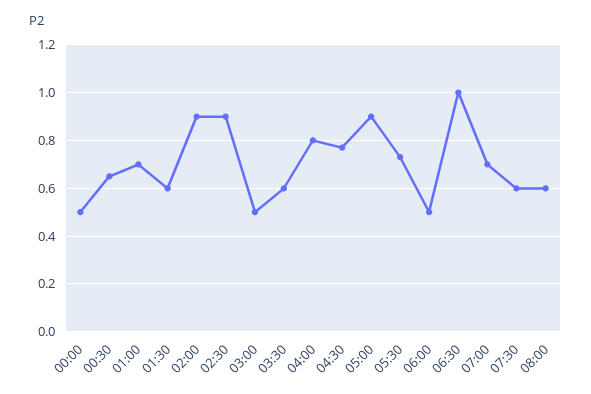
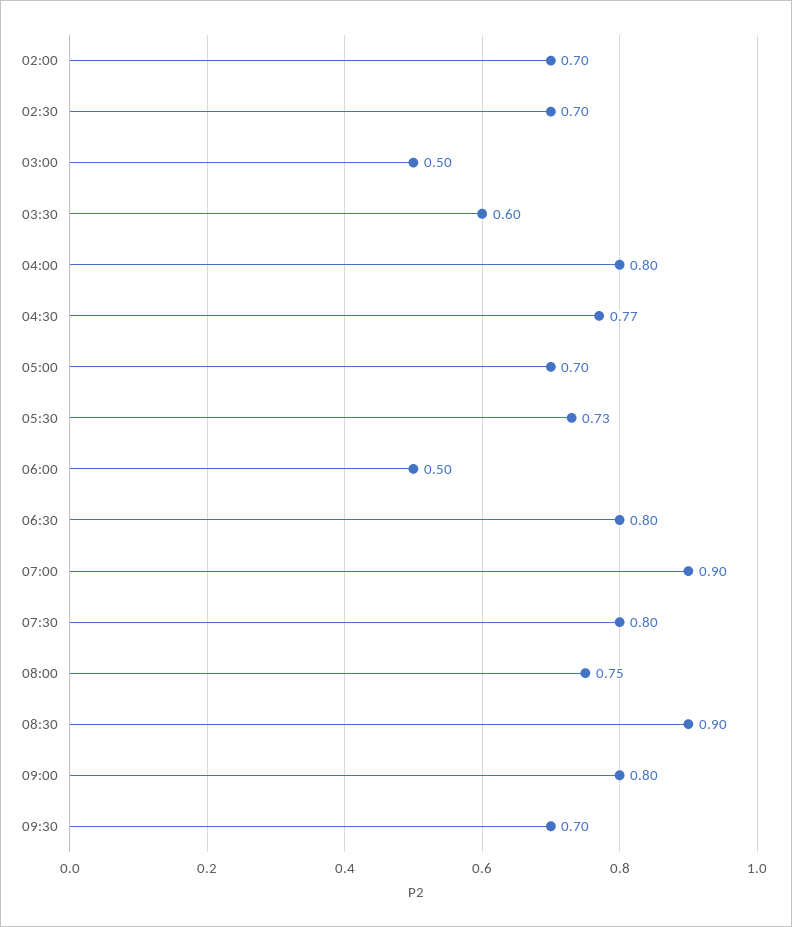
00:00: 0.5 -> none
00:30: 0.65 -> none
01:00: 0.7 -> none
01:30: 0.6 -> none
02:00: 0.9 -> 0.7
02:30: 0.9 -> 0.7
05:00: 0.9 -> 0.7
06:30: 1 -> 0.8
07:00: 0.7 -> 0.9
07:30: 0.6 -> 0.8
08:00: 0.6 -> 0.75
08:30: none -> 0.9
09:00: none -> 0.8
09:30: none -> 0.7

